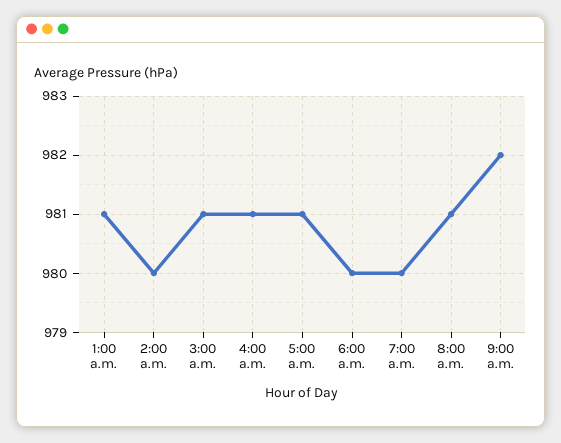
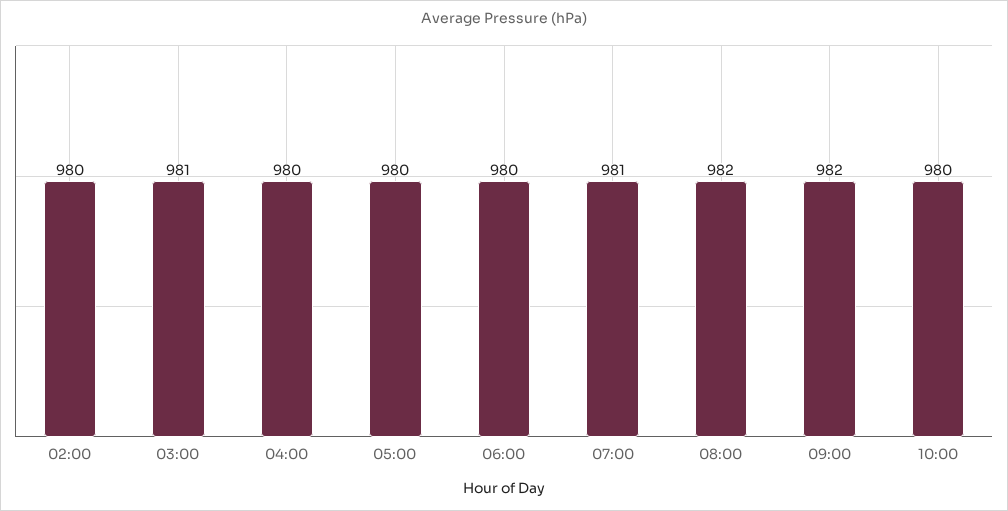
1:00 a.m.: 981 -> none
4:00 a.m.: 981 -> 980
5:00 a.m.: 981 -> 980
7:00 a.m.: 980 -> 981
8:00 a.m.: 981 -> 982
10:00: none -> 980

